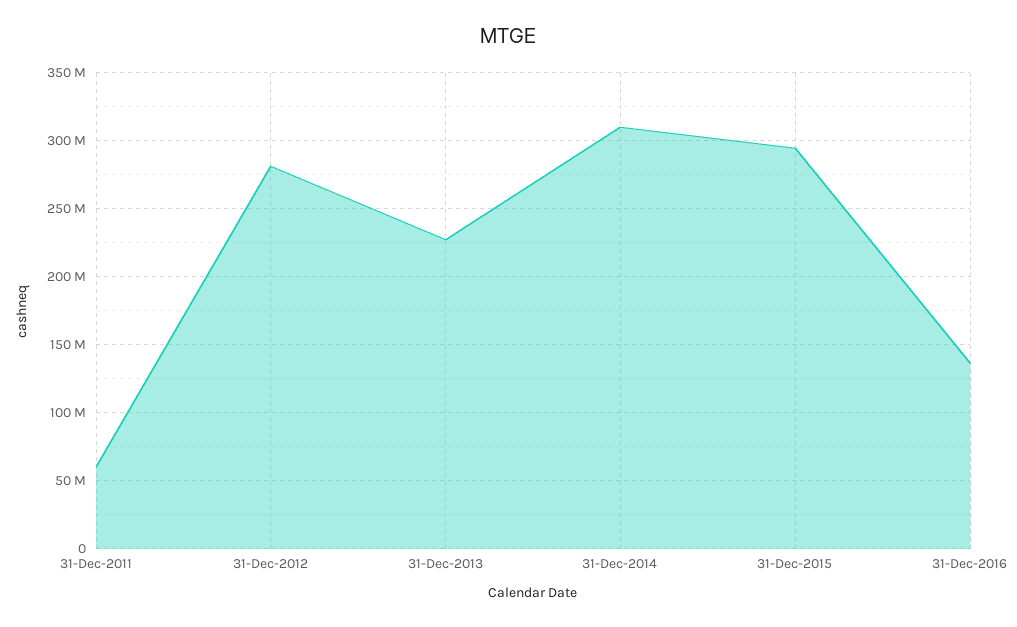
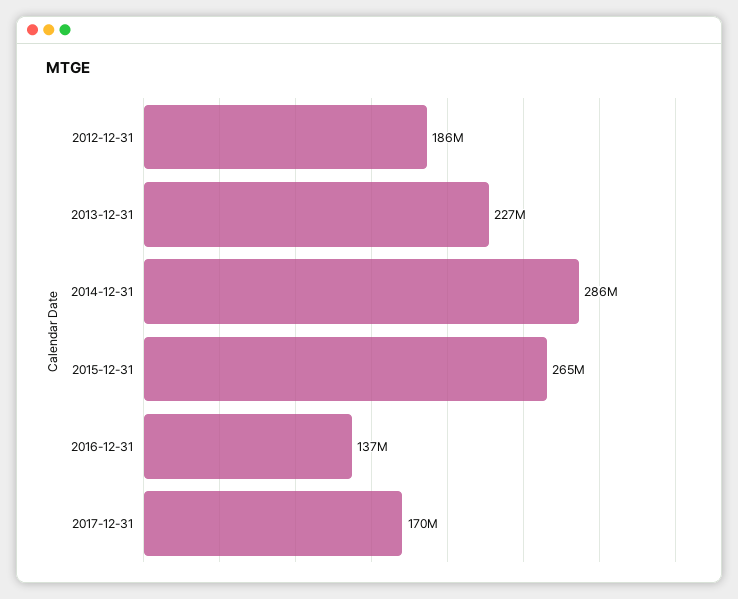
31-Dec-2011: 60000000 -> none
31-Dec-2012: 280000000 -> 186000000
31-Dec-2014: 310000000 -> 286000000
31-Dec-2015: 295000000 -> 265000000
2017-12-31: none -> 170000000

